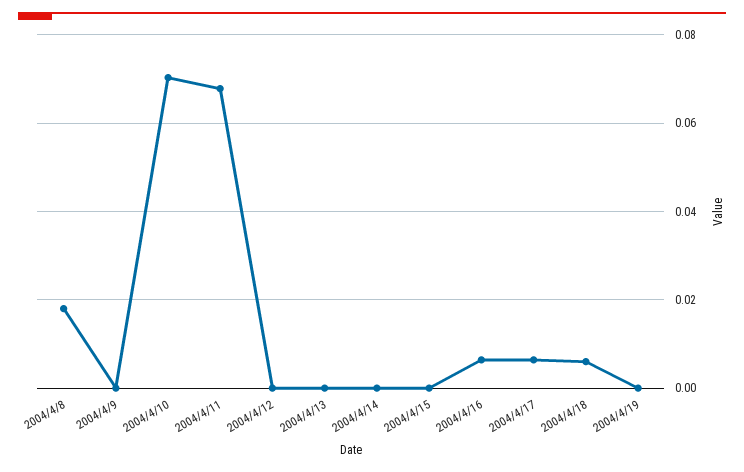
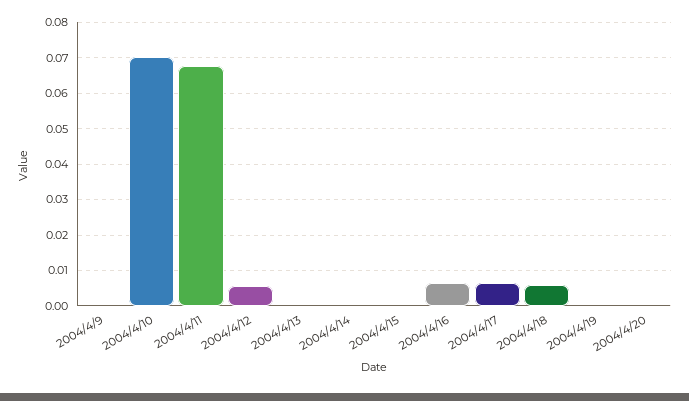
2004/4/8: 0.018 -> none
2004/4/12: 0 -> 0.006
2004/4/20: none -> 0

